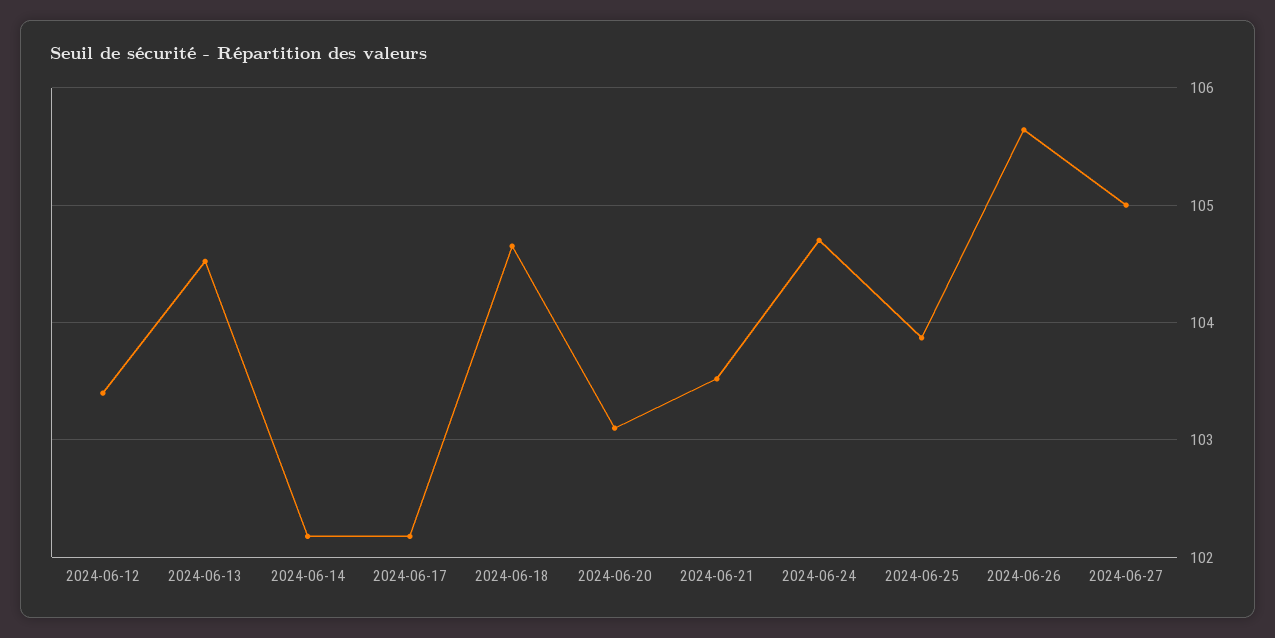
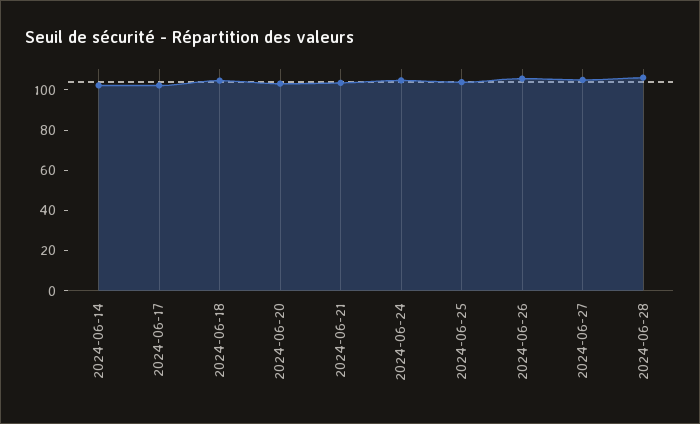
2024-06-12: 103.4 -> none
2024-06-13: 104.5 -> none
2024-06-28: none -> 105

